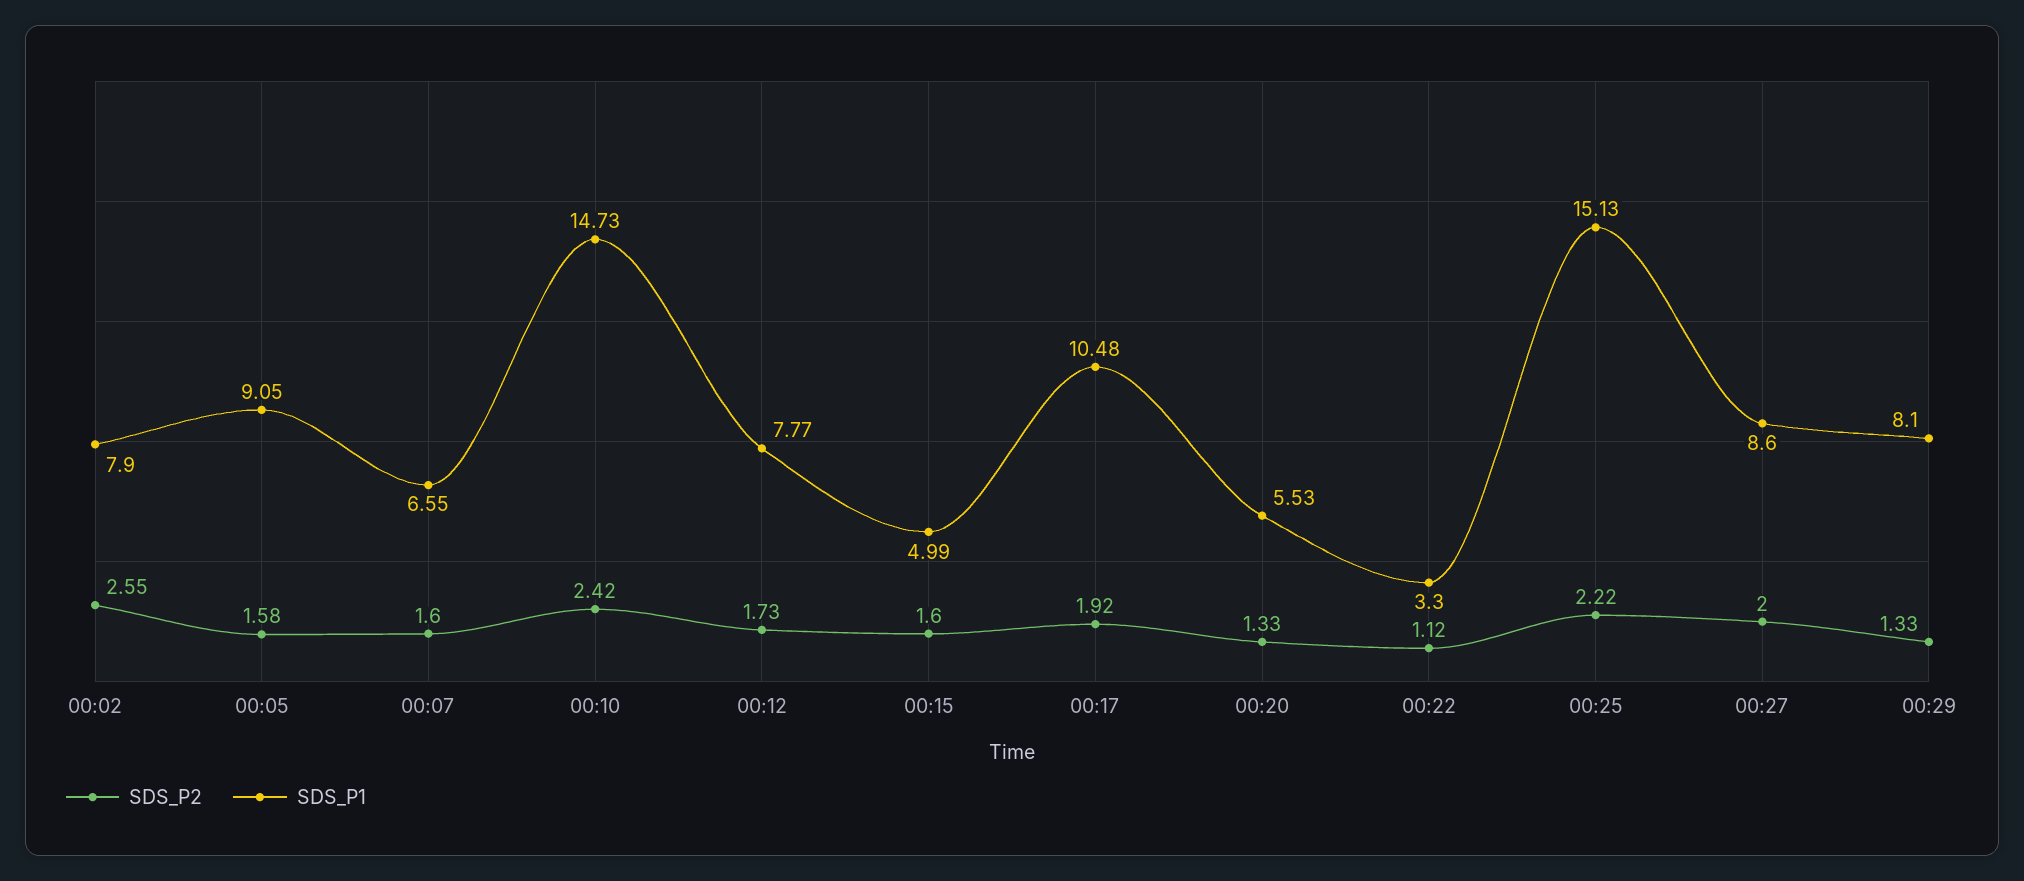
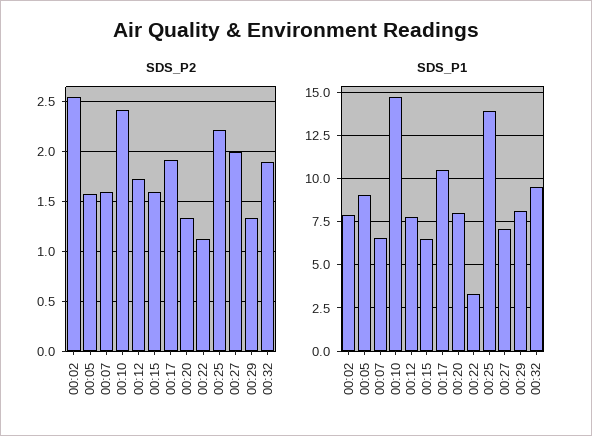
SDS_P1, 00:15: 4.99 -> 6.5
SDS_P1, 00:20: 5.53 -> 8
SDS_P1, 00:25: 15.13 -> 14
SDS_P1, 00:27: 8.6 -> 7
SDS_P2, 00:32: none -> 1.9
SDS_P1, 00:32: none -> 9.5

